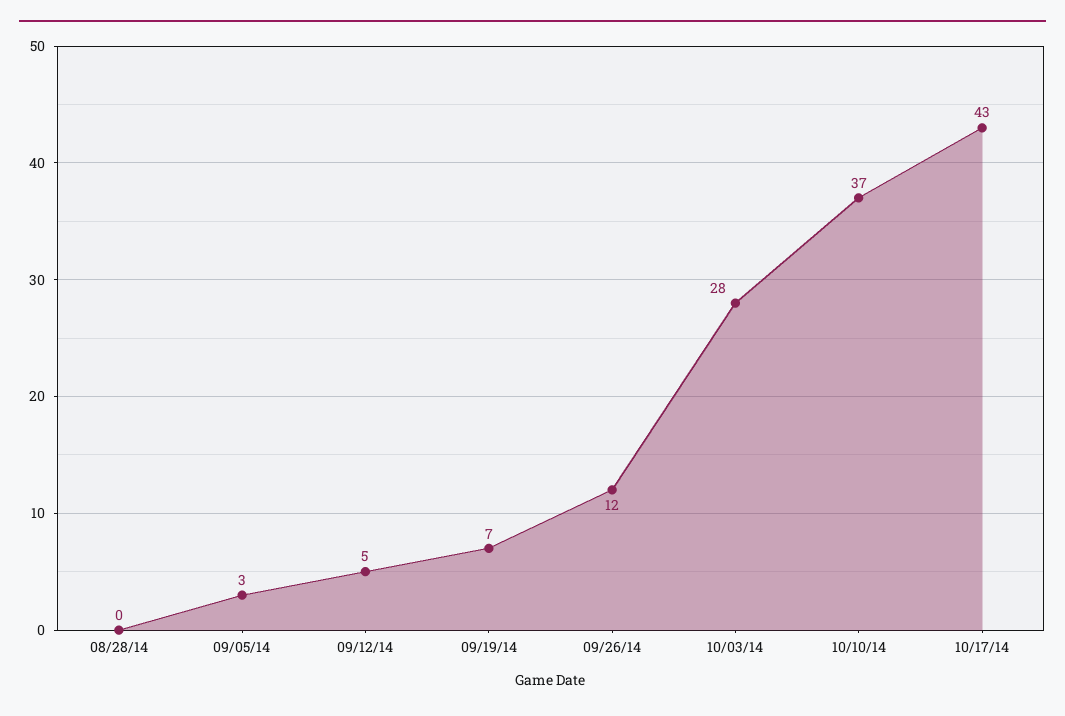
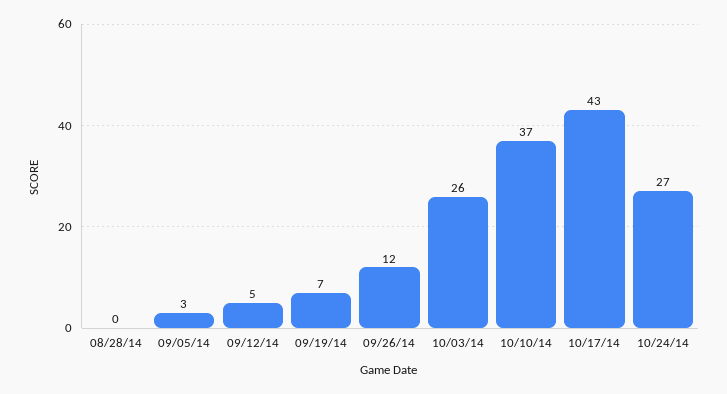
10/03/14: 28 -> 26
10/24/14: none -> 27

